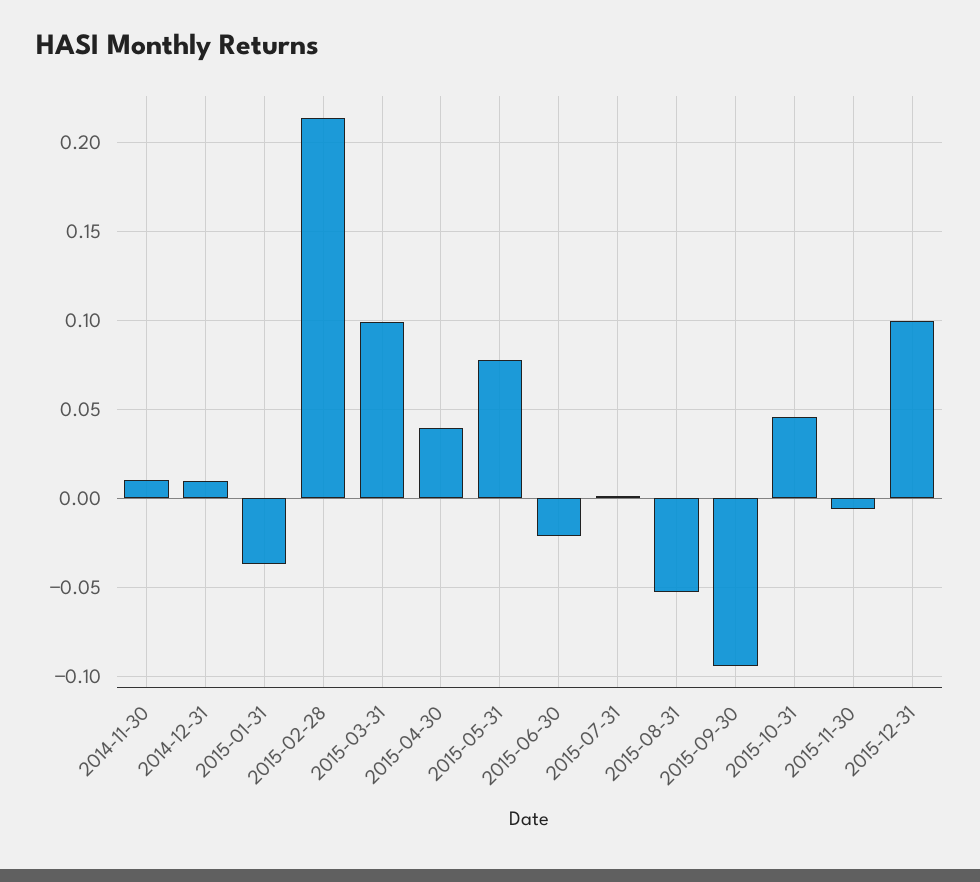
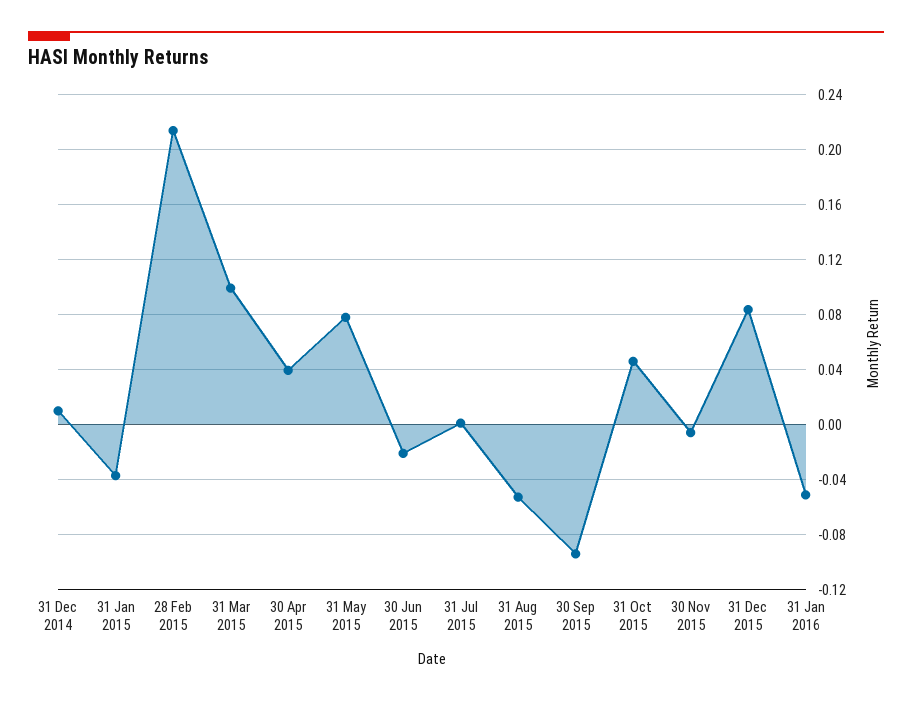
2014-11-30: 0.01 -> none
2015-12-31: 0.1 -> 0.085
31 Jan 2016: none -> -0.05

